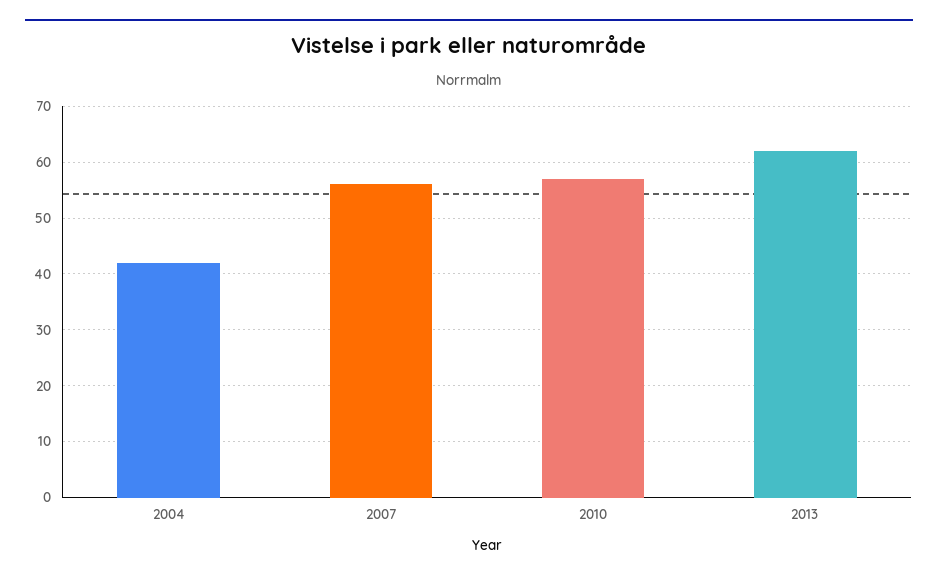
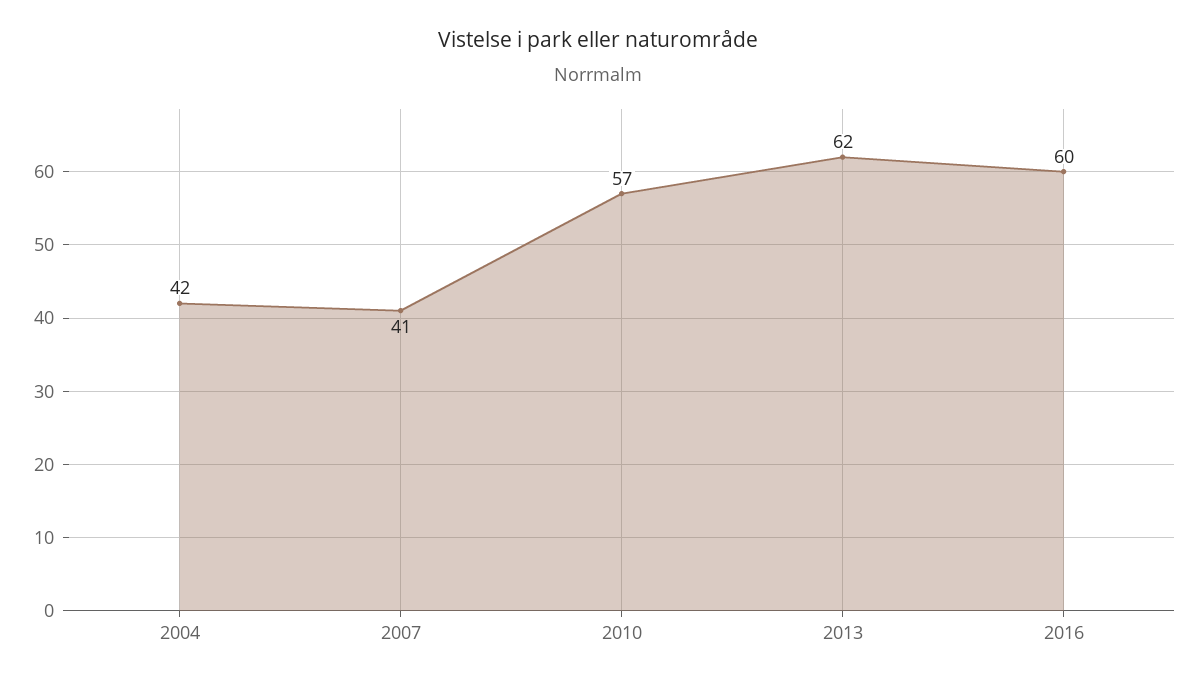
2007: 55 -> 41
2016: none -> 60

